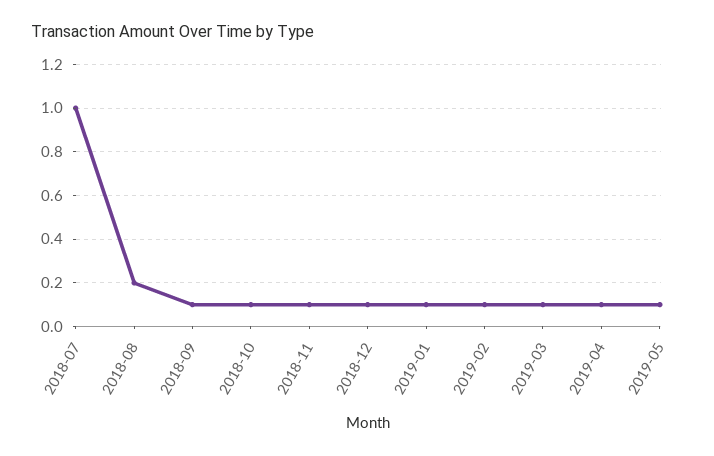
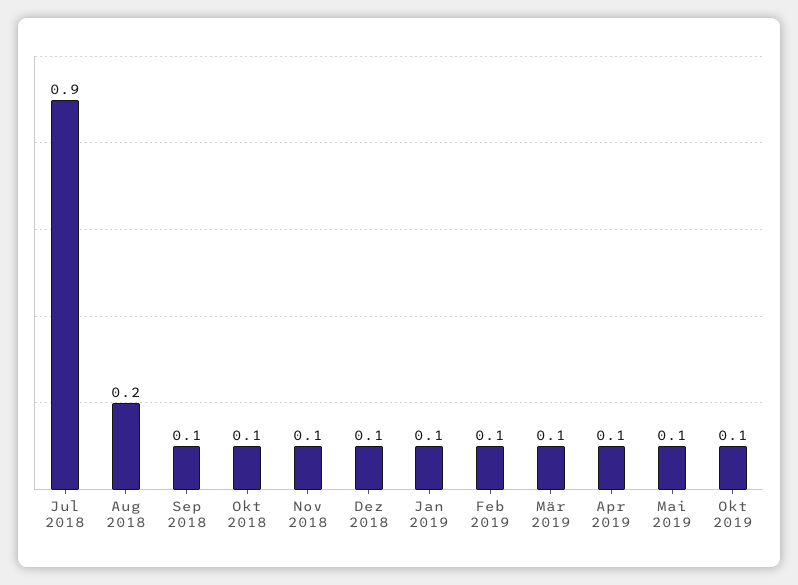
2018-07: 1 -> 0.9
Okt 2019: none -> 0.1

